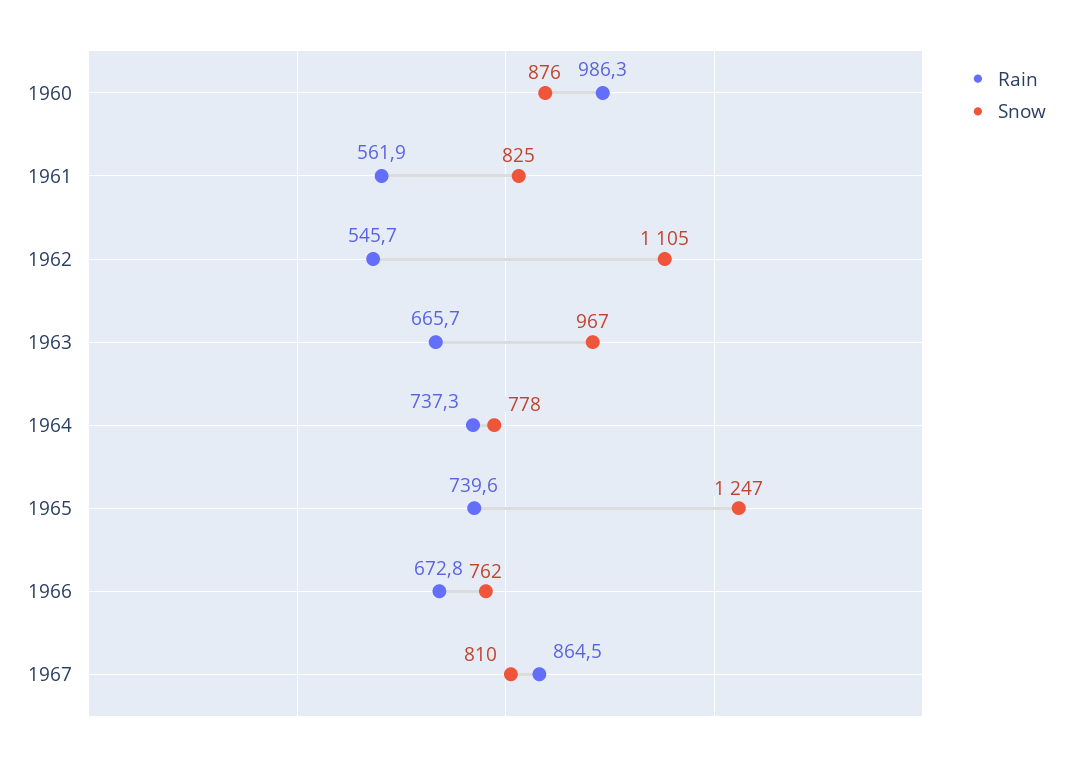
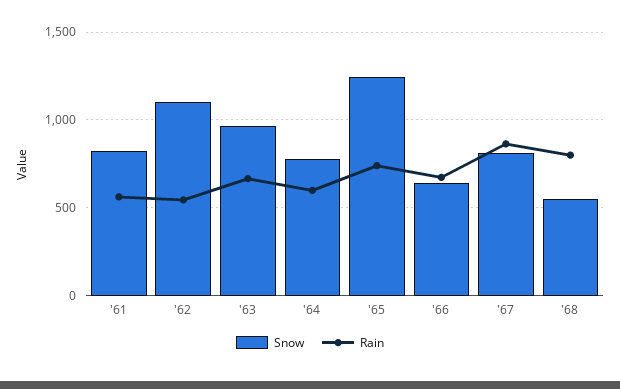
Rain, 1960: 986.3 -> none
Snow, 1960: 876 -> none
Rain, 1964: 737.3 -> 600
Snow, 1966: 762 -> 650
Snow, '68: none -> 550
Rain, '68: none -> 800

